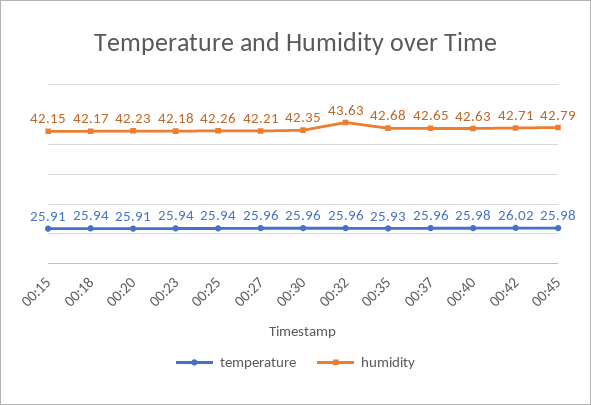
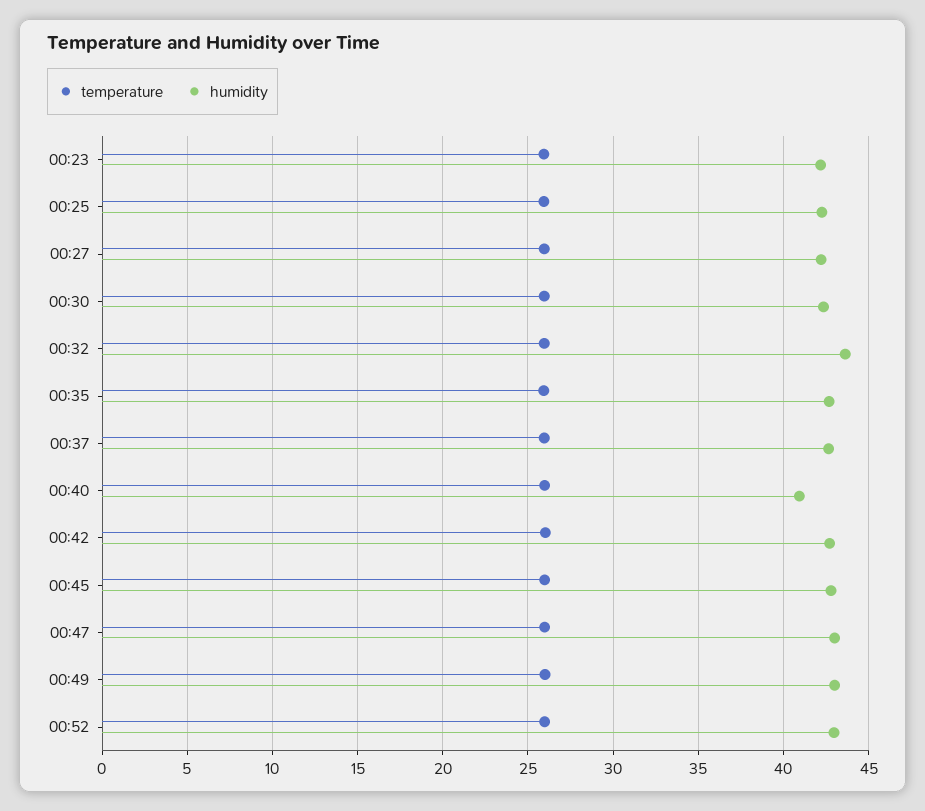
temperature, 00:15: 25.91 -> none
humidity, 00:15: 42.15 -> none
temperature, 00:18: 25.94 -> none
humidity, 00:18: 42.17 -> none
temperature, 00:20: 25.91 -> none
humidity, 00:20: 42.23 -> none
humidity, 00:40: 42.63 -> 41
temperature, 00:47: none -> 26
humidity, 00:47: none -> 43
temperature, 00:49: none -> 26
humidity, 00:49: none -> 43
temperature, 00:52: none -> 26
humidity, 00:52: none -> 43

